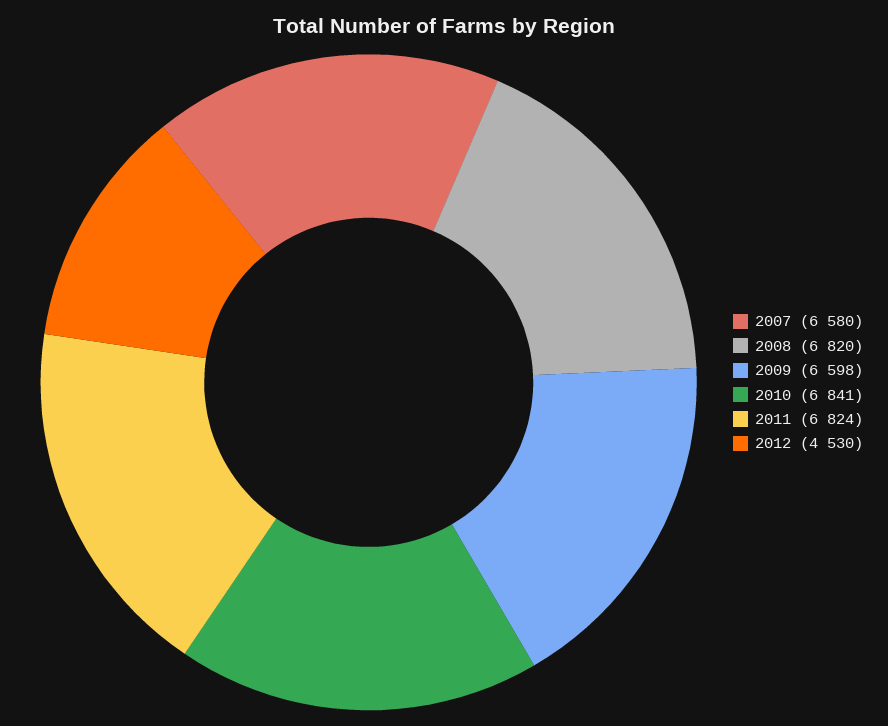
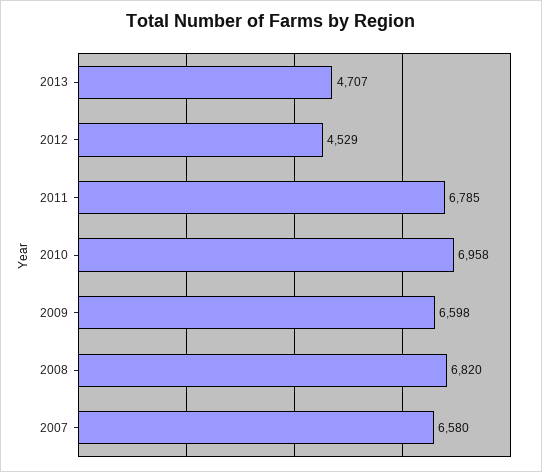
2010: 6841 -> 6958
2011: 6824 -> 6785
2012: 4530 -> 4529
2013: none -> 4707

